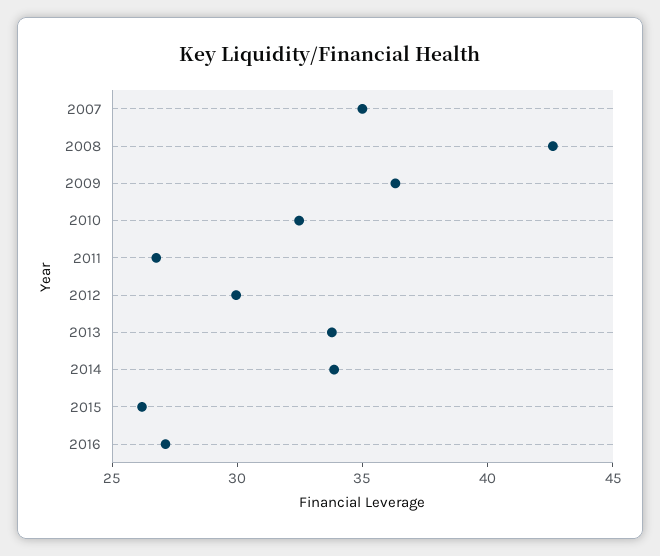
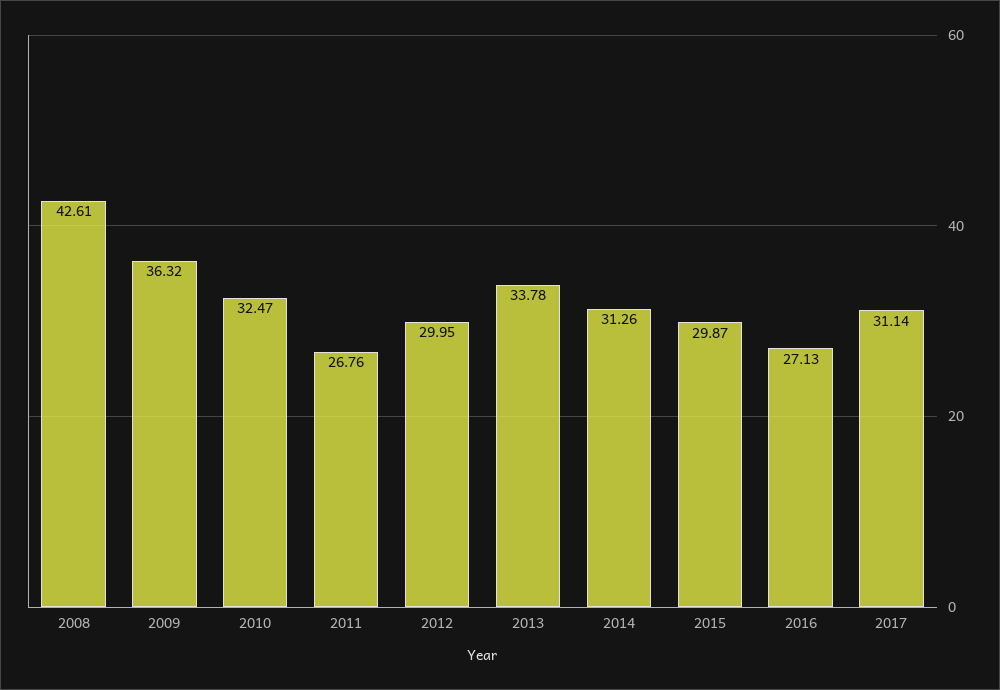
2007: 35 -> none
2014: 34 -> 31.26
2015: 26 -> 29.87
2017: none -> 31.14

